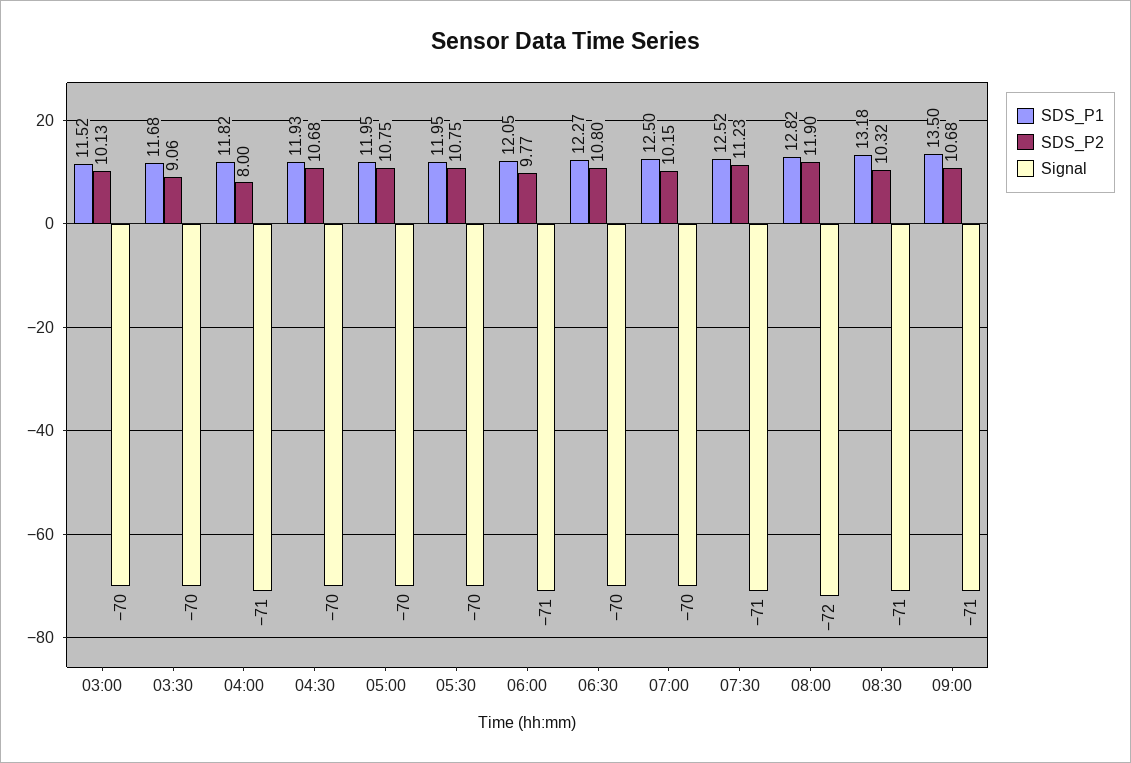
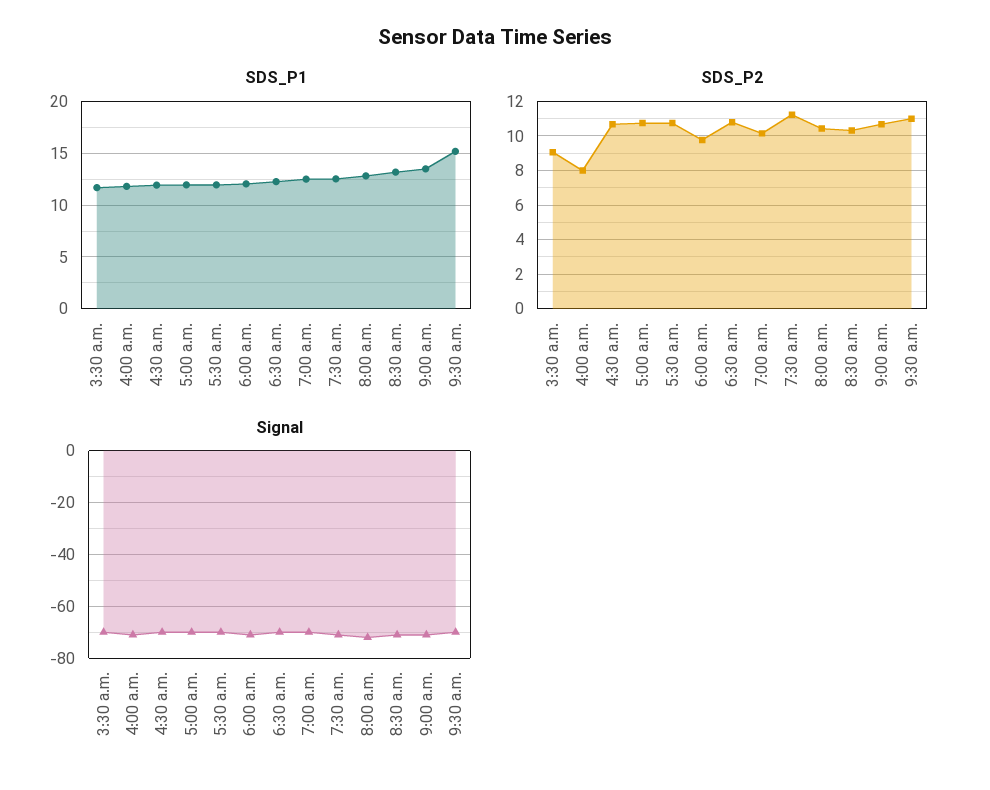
SDS_P1, 03:00: 11.52 -> none
SDS_P2, 03:00: 10.13 -> none
Signal, 03:00: -70 -> none
SDS_P2, 08:00: 11.9 -> 10.5
SDS_P1, 9:30 a.m.: none -> 15
SDS_P2, 9:30 a.m.: none -> 11
Signal, 9:30 a.m.: none -> -70

